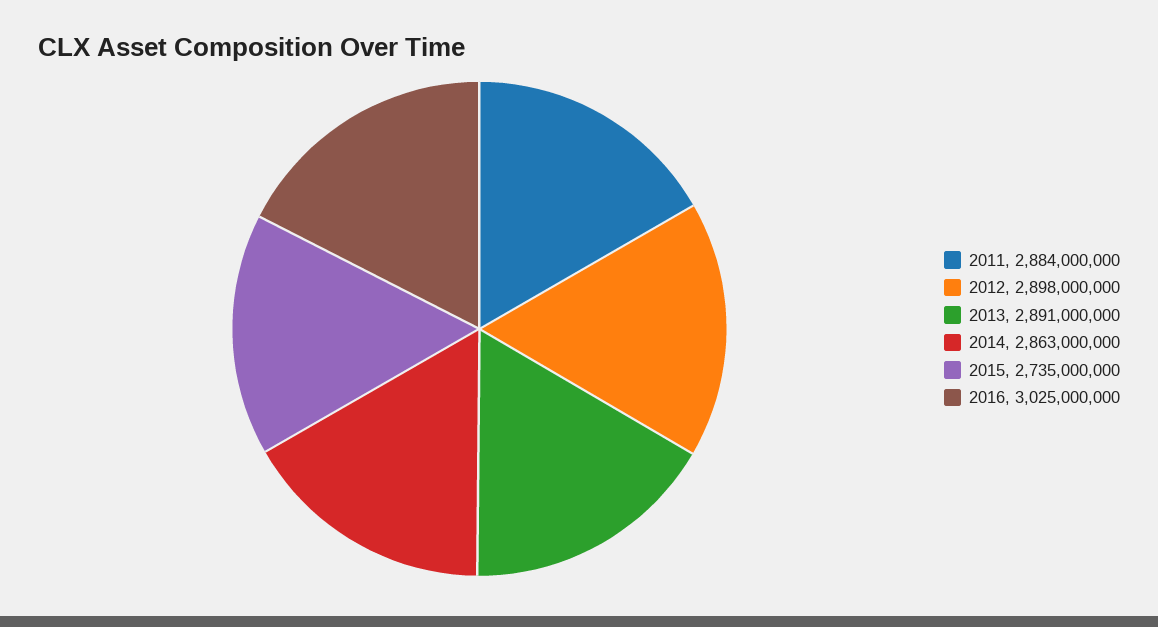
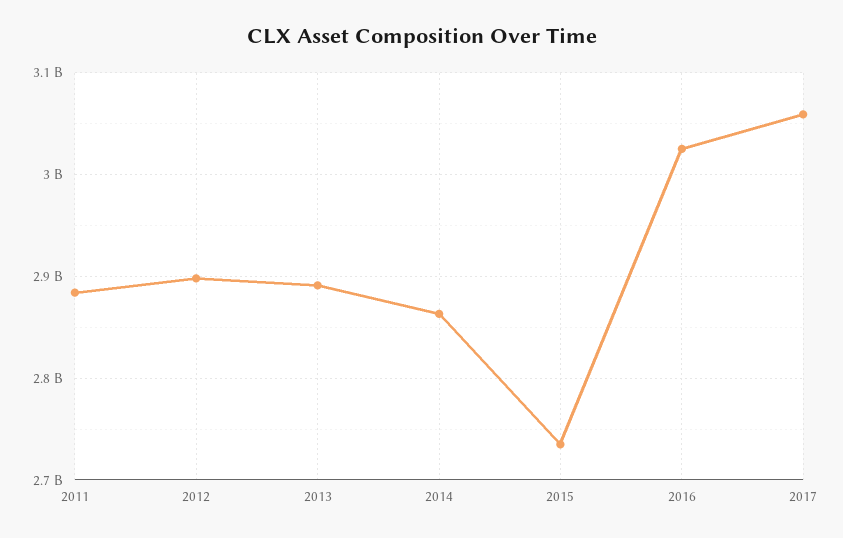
2017: none -> 3060000000

